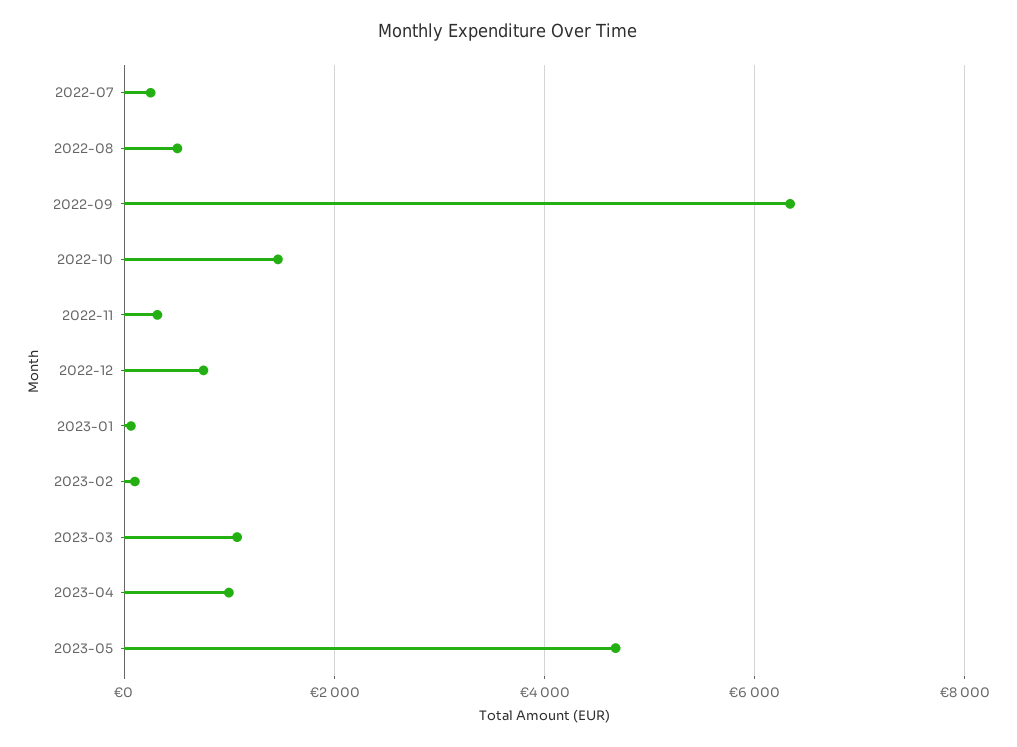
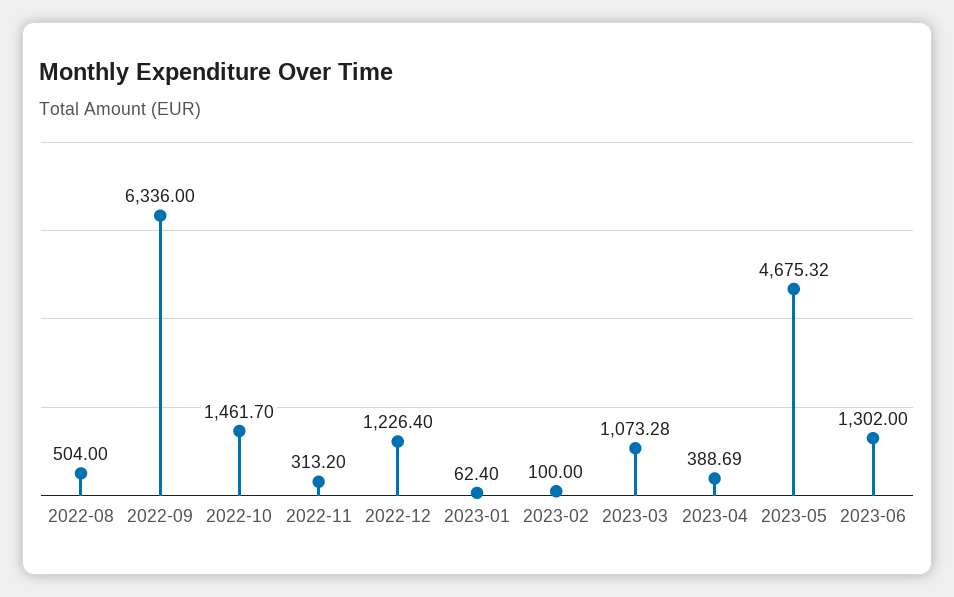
2022-07: 200 -> none
2022-12: 800 -> 1226.4
2023-04: 1000 -> 388.69
2023-06: none -> 1302

